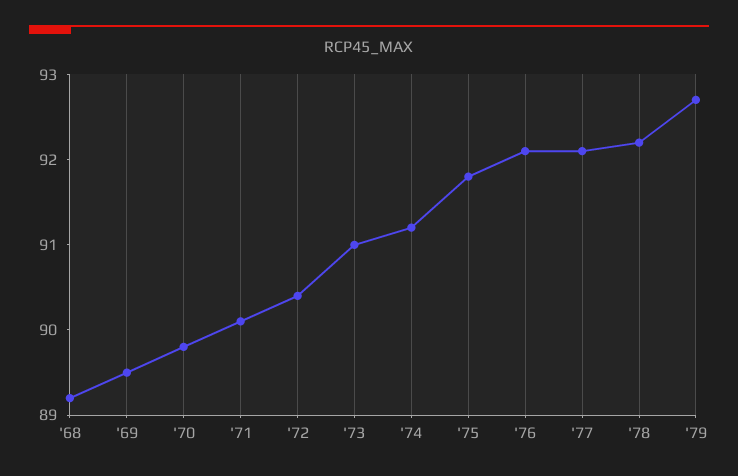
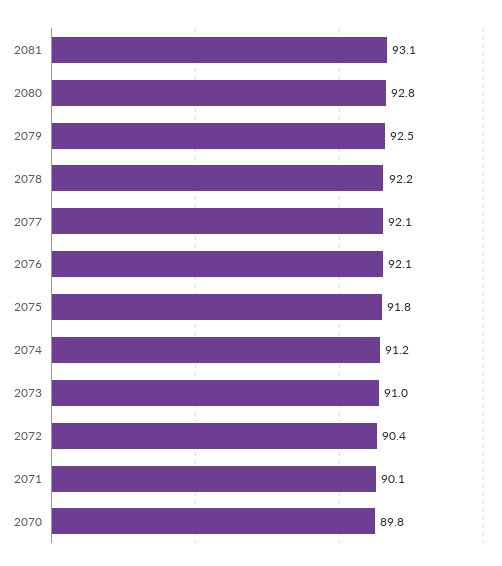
'68: 89.2 -> none
'69: 89.5 -> none
'79: 92.7 -> 92.5
2081: none -> 93.1
2080: none -> 92.8

